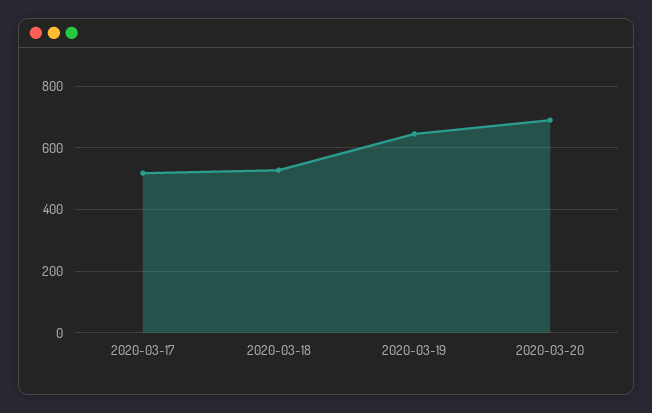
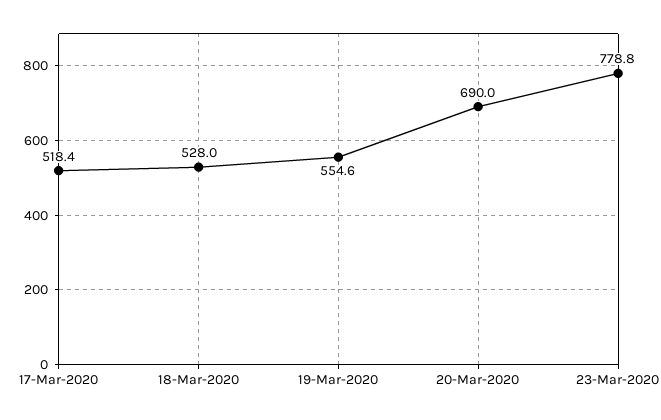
2020-03-19: 640 -> 554.6
23-Mar-2020: none -> 778.8

